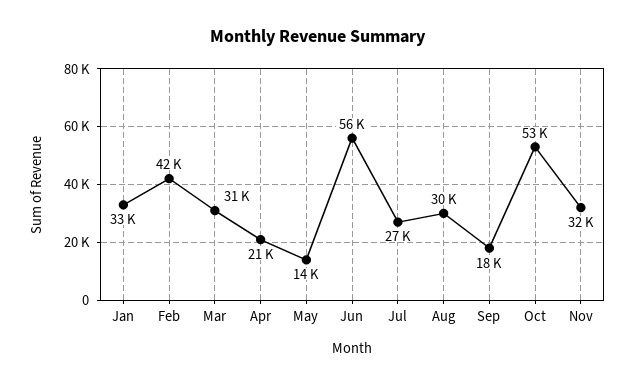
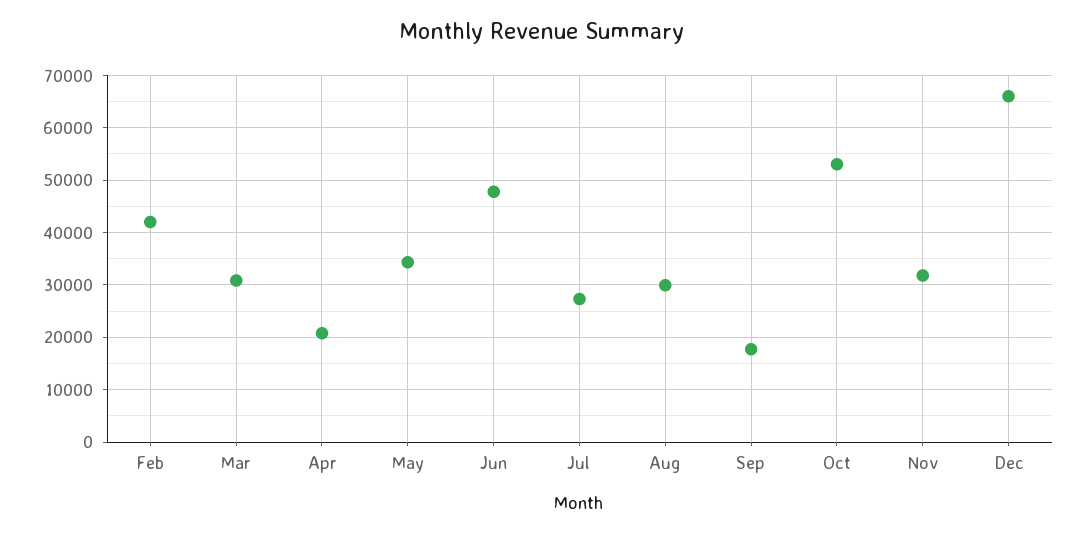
Jan: 33000 -> none
May: 14000 -> 34000
Jun: 56000 -> 48000
Dec: none -> 66000

